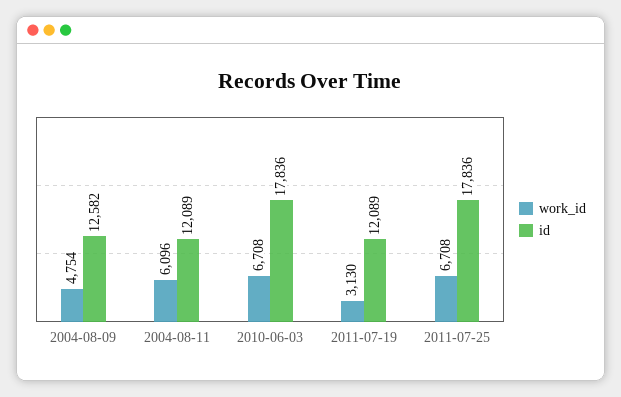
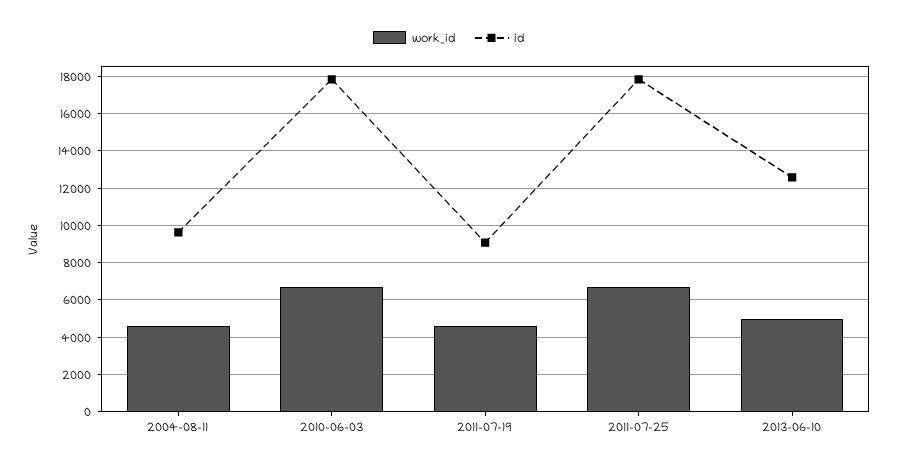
work_id, 2004-08-09: 4754 -> none
id, 2004-08-09: 12582 -> none
work_id, 2004-08-11: 6096 -> 4500
id, 2004-08-11: 12089 -> 9500
work_id, 2011-07-19: 3130 -> 4500
id, 2011-07-19: 12089 -> 9000
work_id, 2013-06-10: none -> 5000
id, 2013-06-10: none -> 12500

